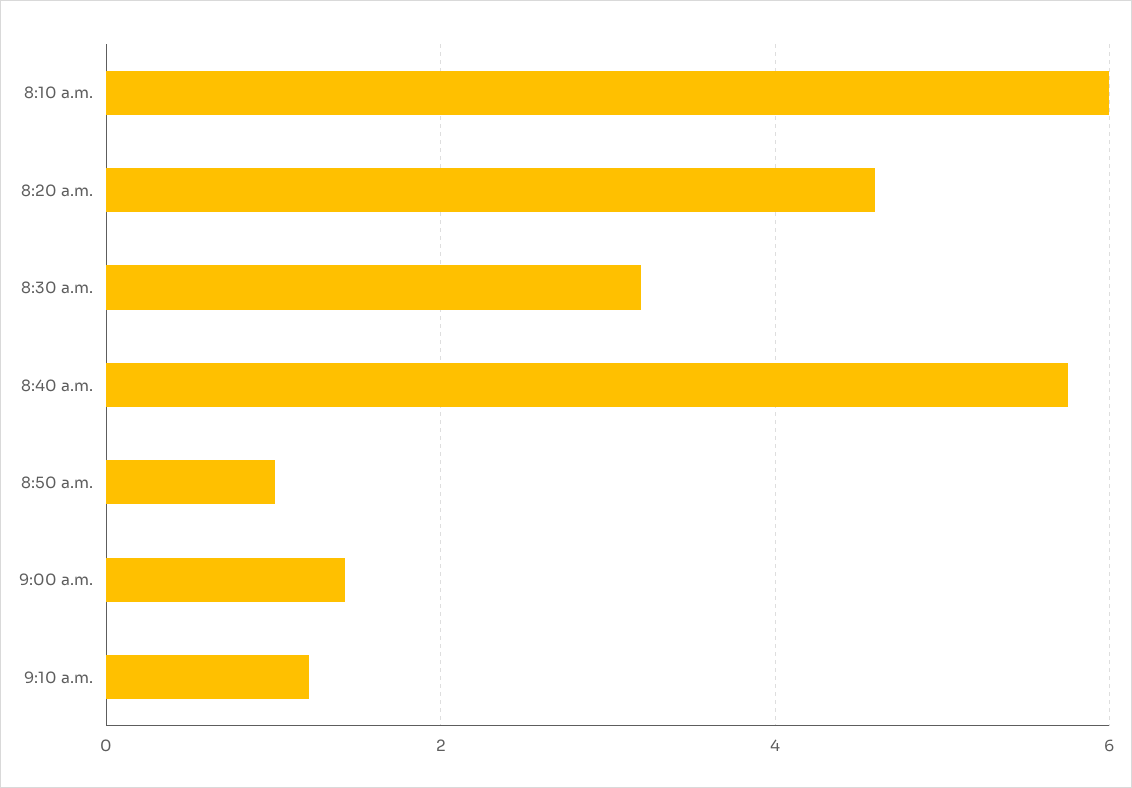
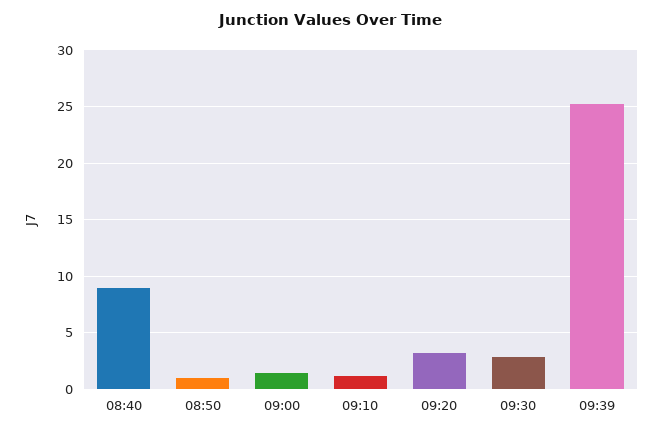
8:10 a.m.: 6 -> none
8:20 a.m.: 4.6 -> none
8:30 a.m.: 3.2 -> none
8:40 a.m.: 5.8 -> 9
09:20: none -> 3
09:30: none -> 3
09:39: none -> 25

